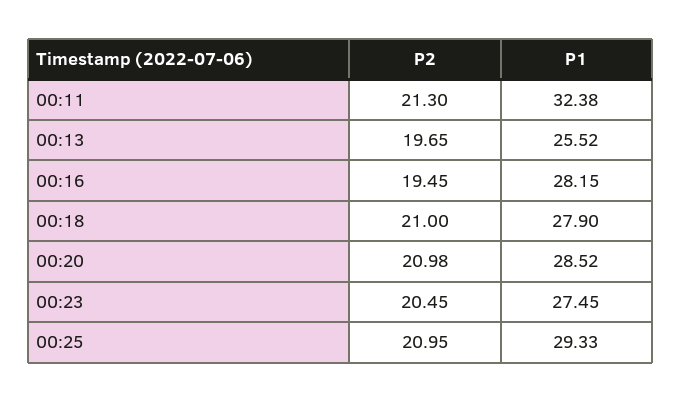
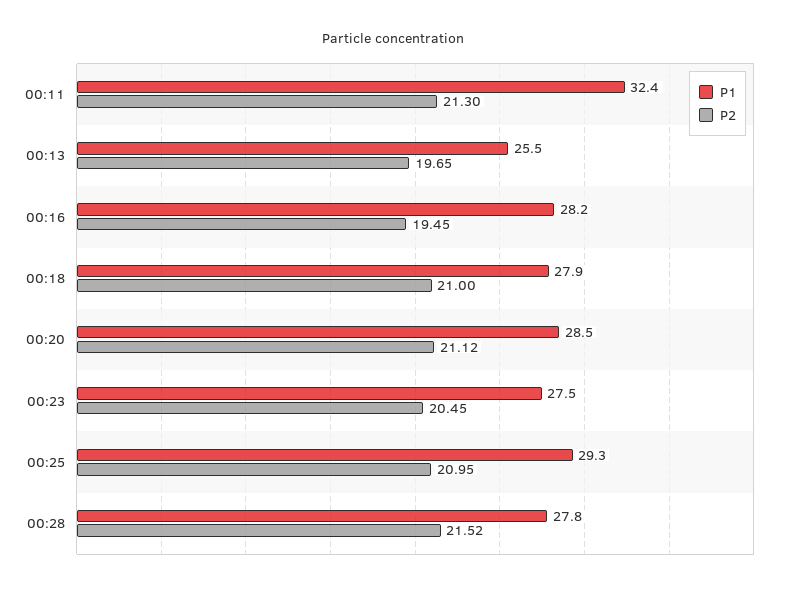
P2, 00:20: 20.98 -> 21.12
P1, 00:28: none -> 27.8
P2, 00:28: none -> 21.52

